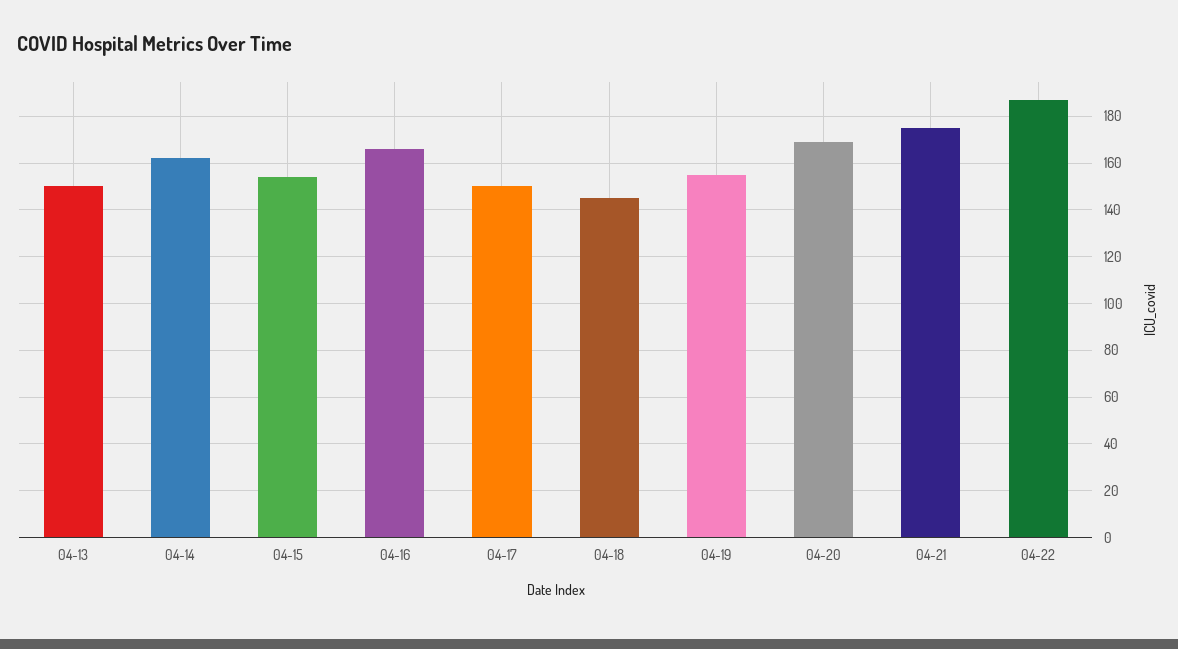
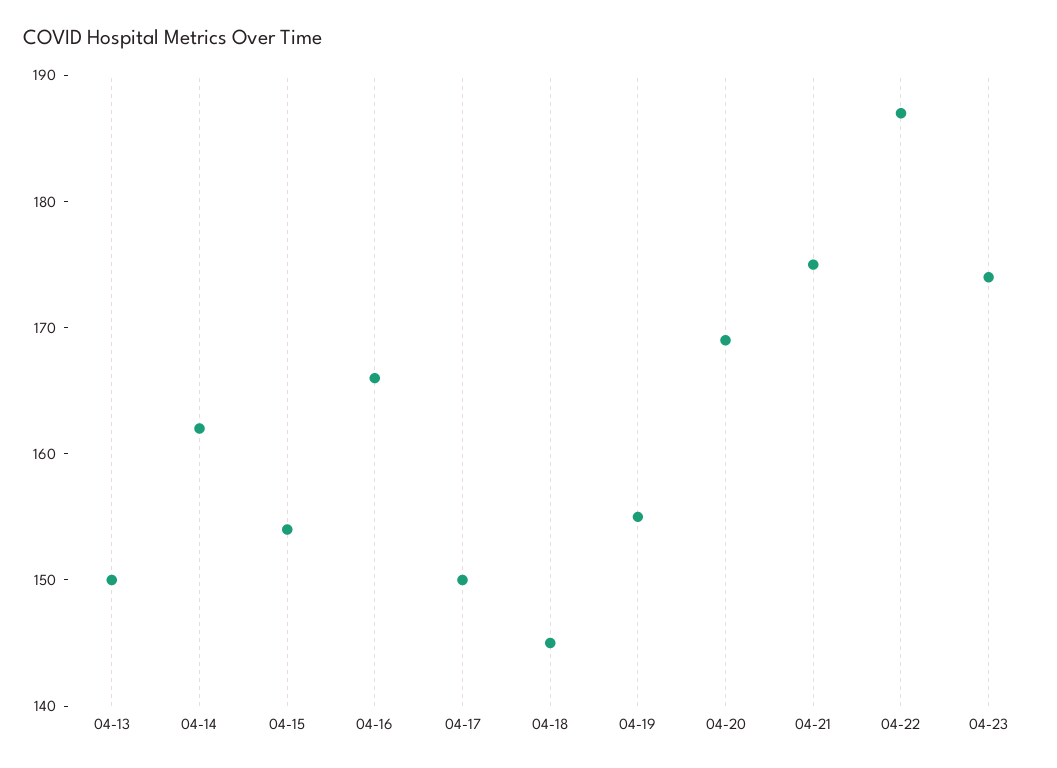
04-23: none -> 174

